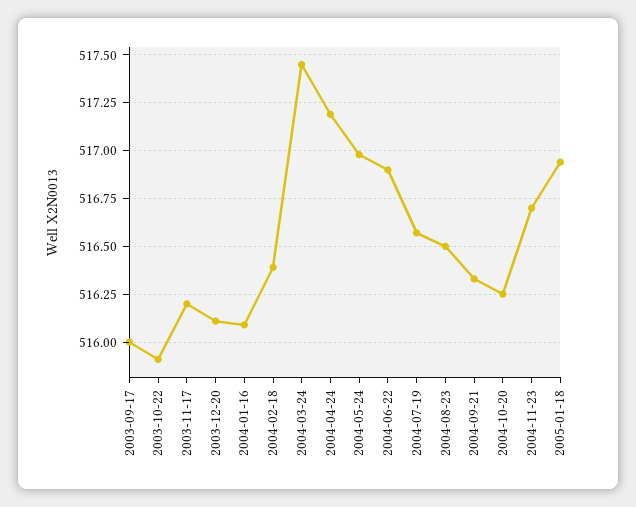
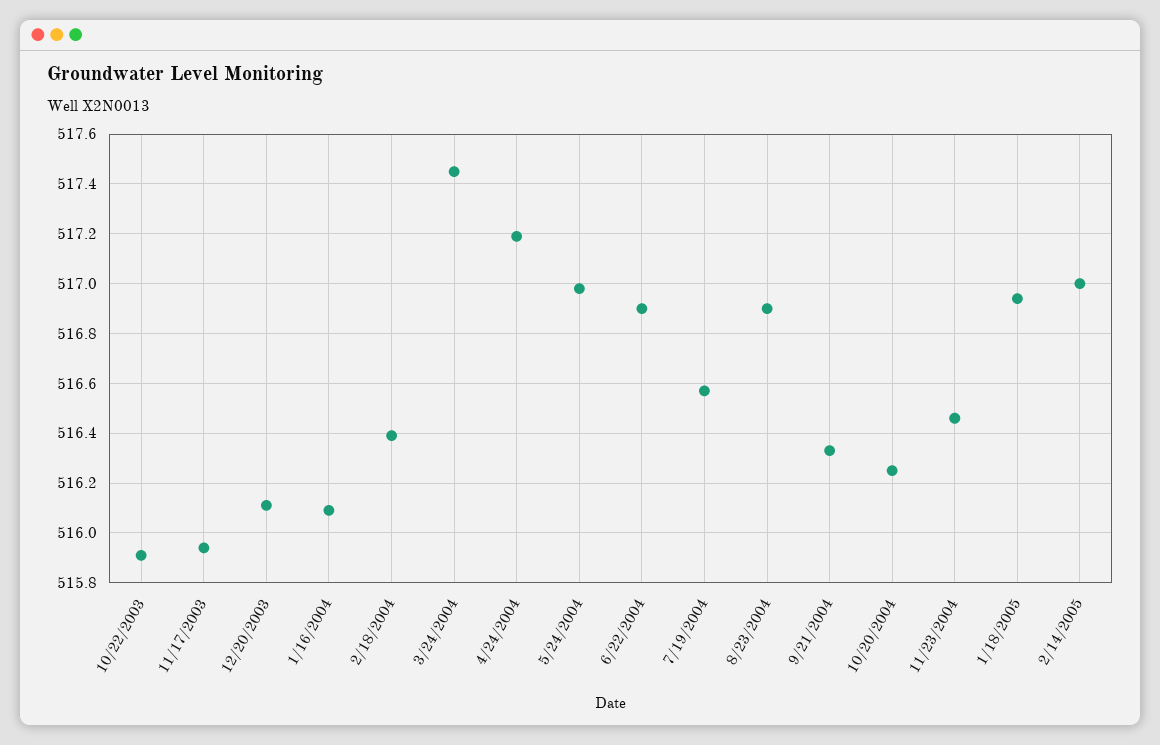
2003-09-17: 516 -> none
2003-11-17: 516.2 -> 515.95
2004-08-23: 516.5 -> 516.9
2004-11-23: 516.7 -> 516.45
2/14/2005: none -> 517

